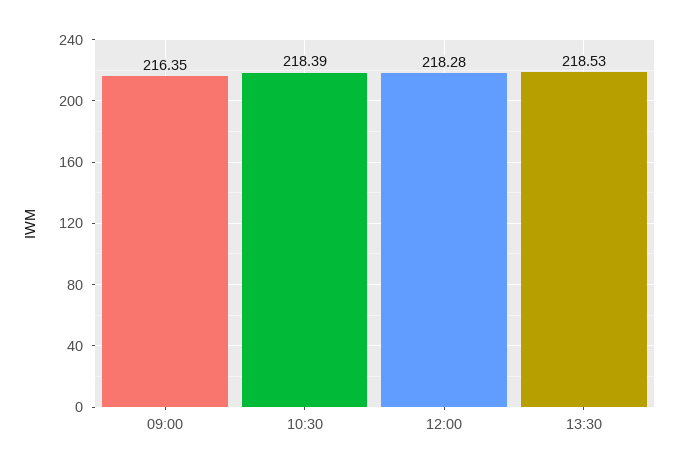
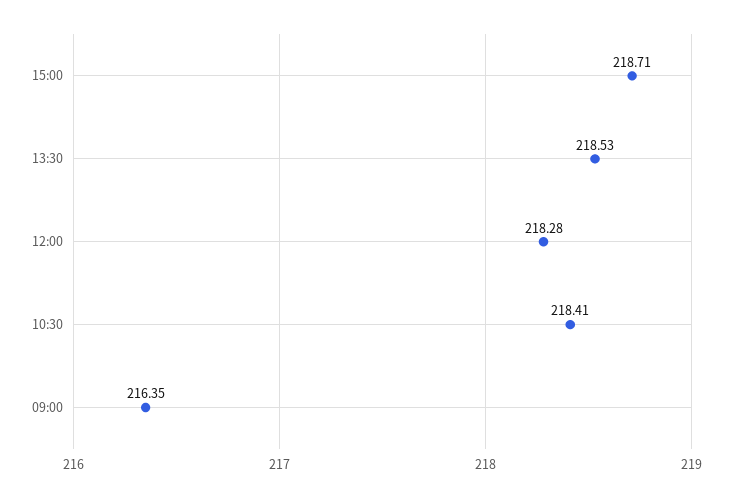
10:30: 218.39 -> 218.41
15:00: none -> 218.71

